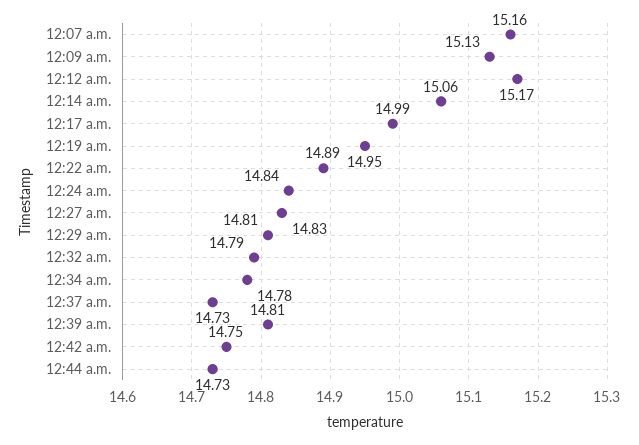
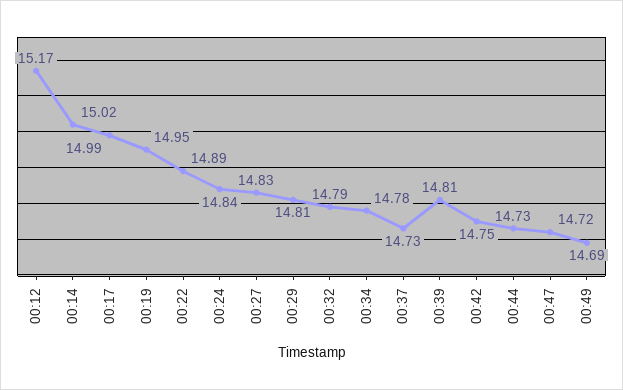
12:07 a.m.: 15.16 -> none
12:09 a.m.: 15.13 -> none
12:14 a.m.: 15.06 -> 15.02
00:47: none -> 14.72
00:49: none -> 14.69

